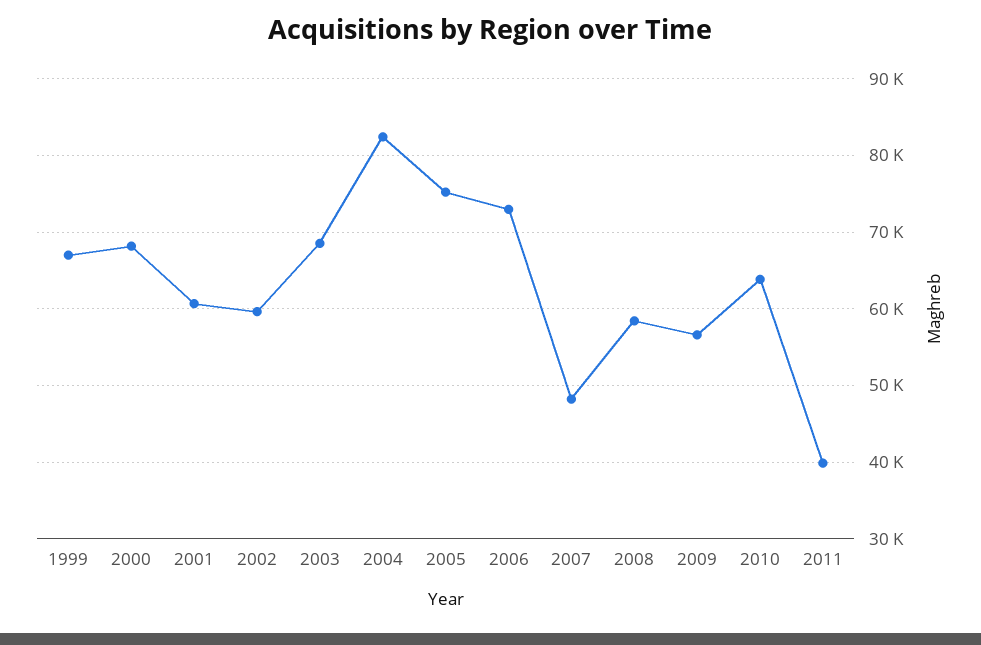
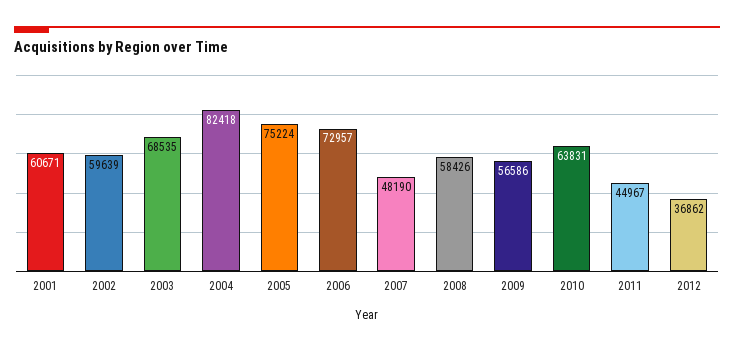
1999: 67000 -> none
2000: 68000 -> none
2011: 40000 -> 44967
2012: none -> 36862

